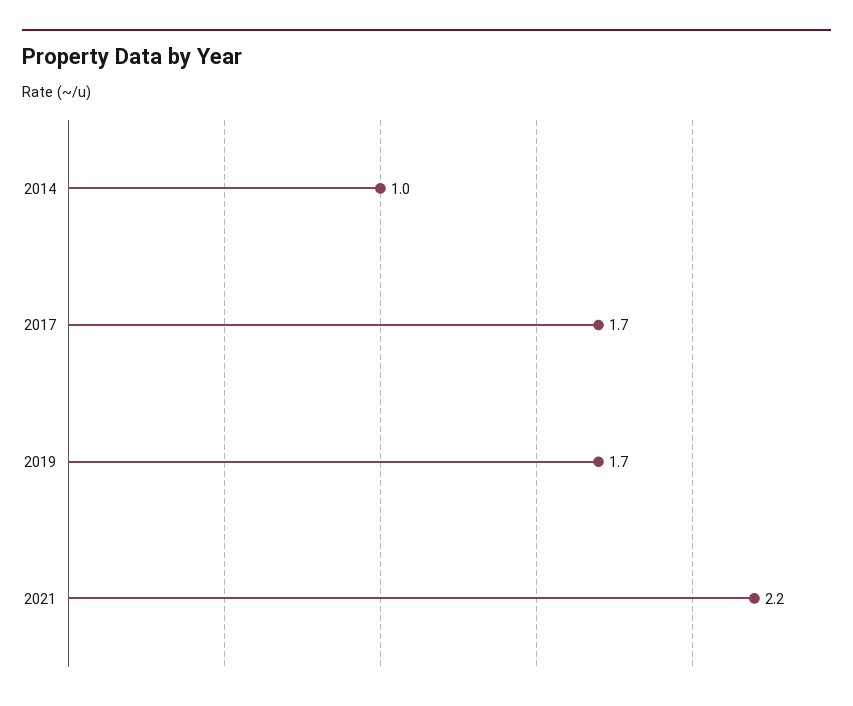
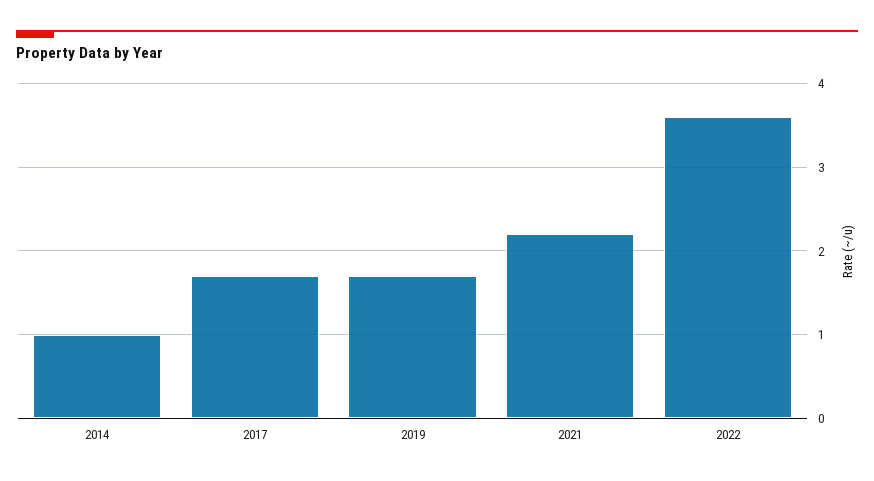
2022: none -> 3.6

